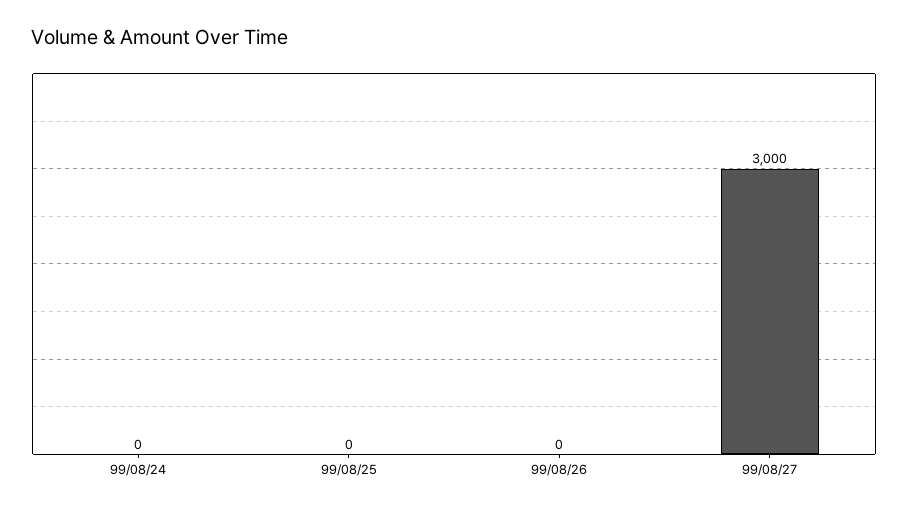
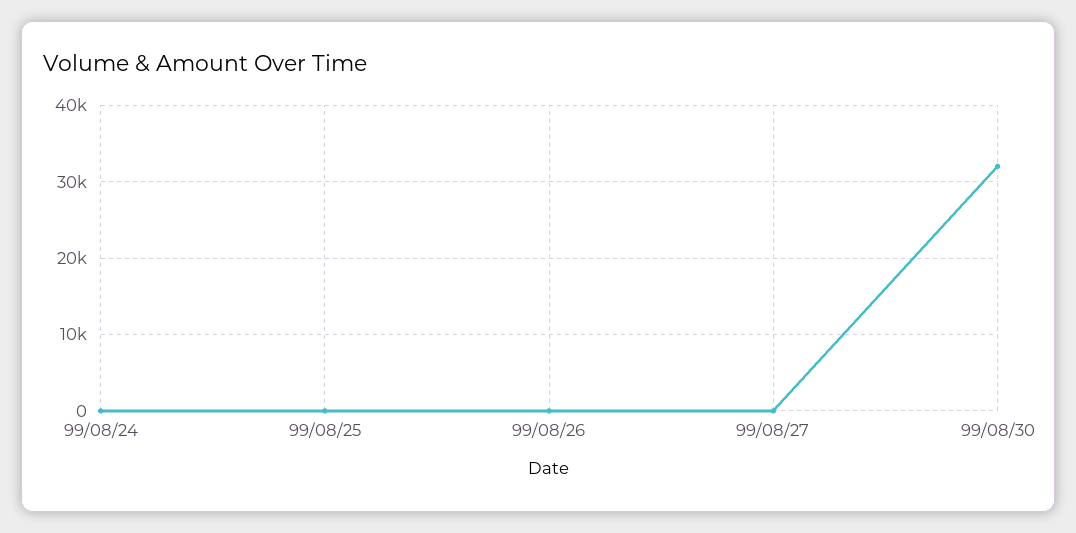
99/08/27: 3000 -> 0
99/08/30: none -> 32000

